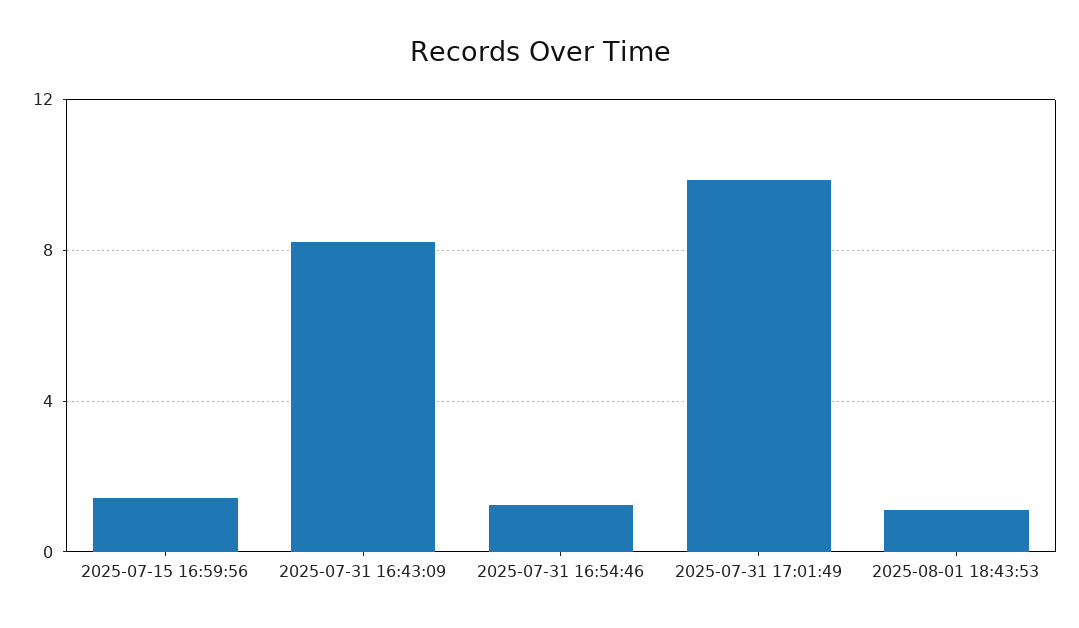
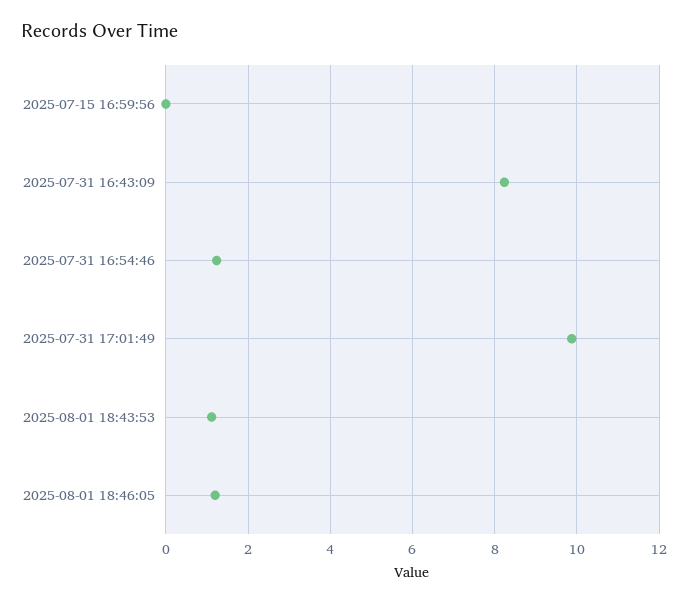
2025-07-15 16:59:56: 1.5 -> 0
2025-08-01 18:46:05: none -> 1.2

